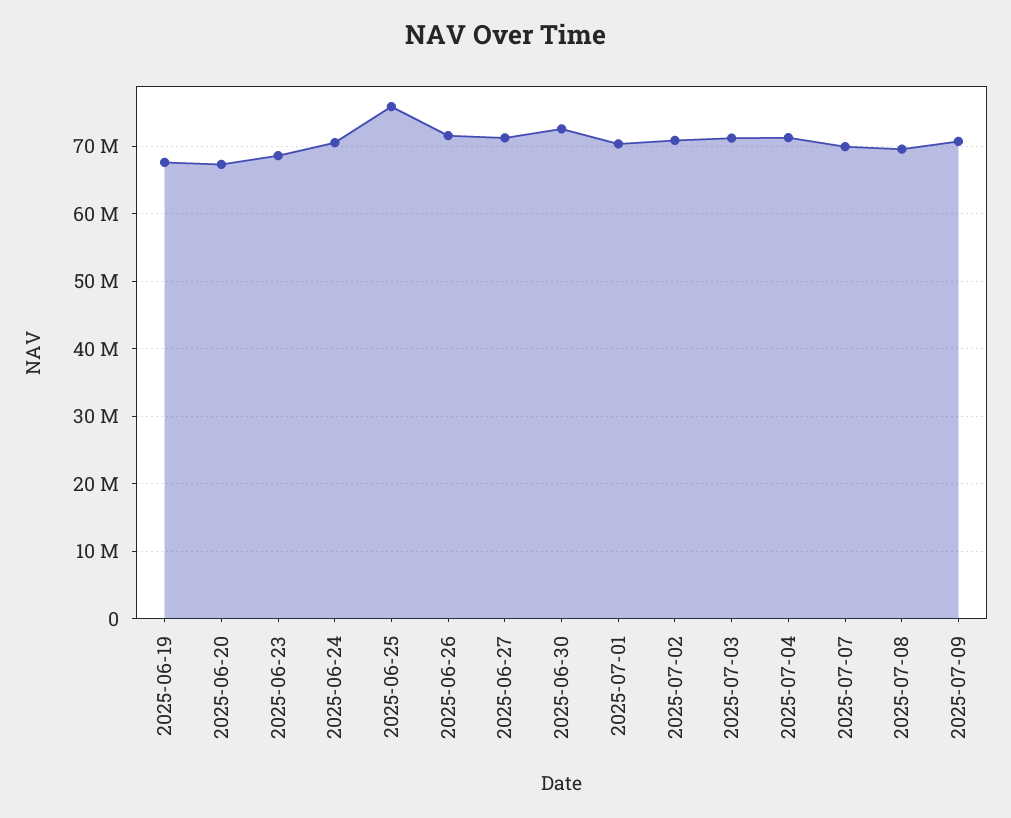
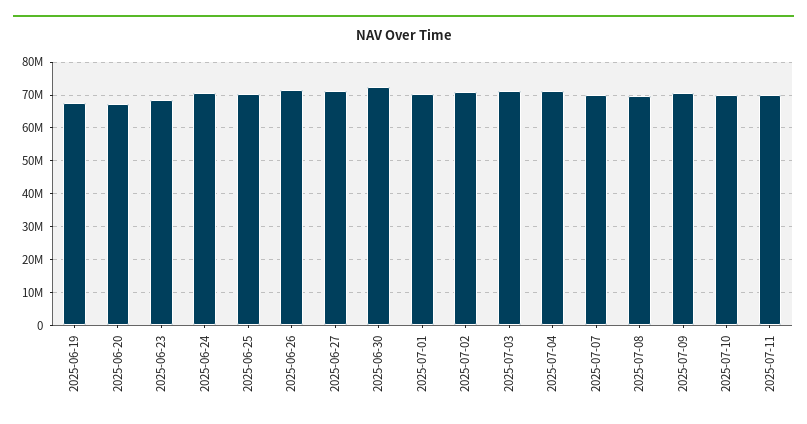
2025-06-25: 76000000 -> 70000000
2025-07-10: none -> 70000000
2025-07-11: none -> 70000000

